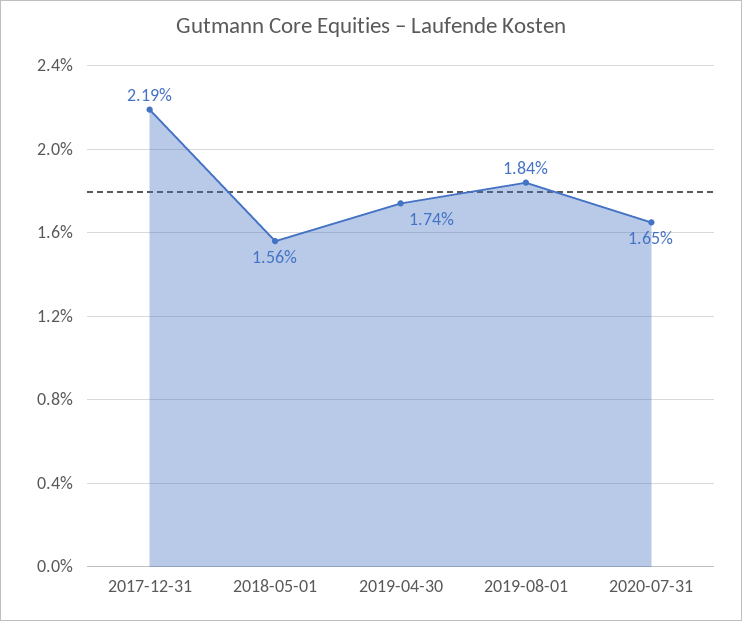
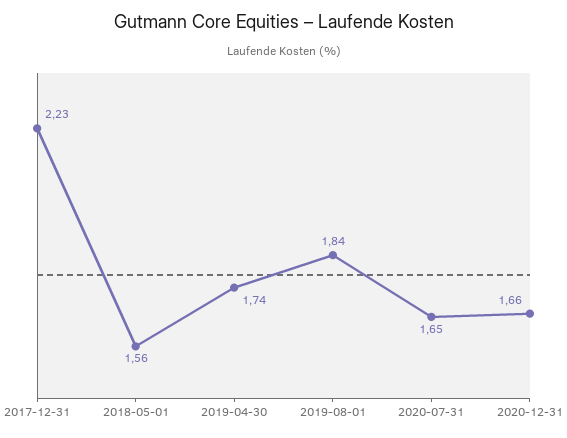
2017-12-31: 2.19 -> 2.23
2020-12-31: none -> 1.66

